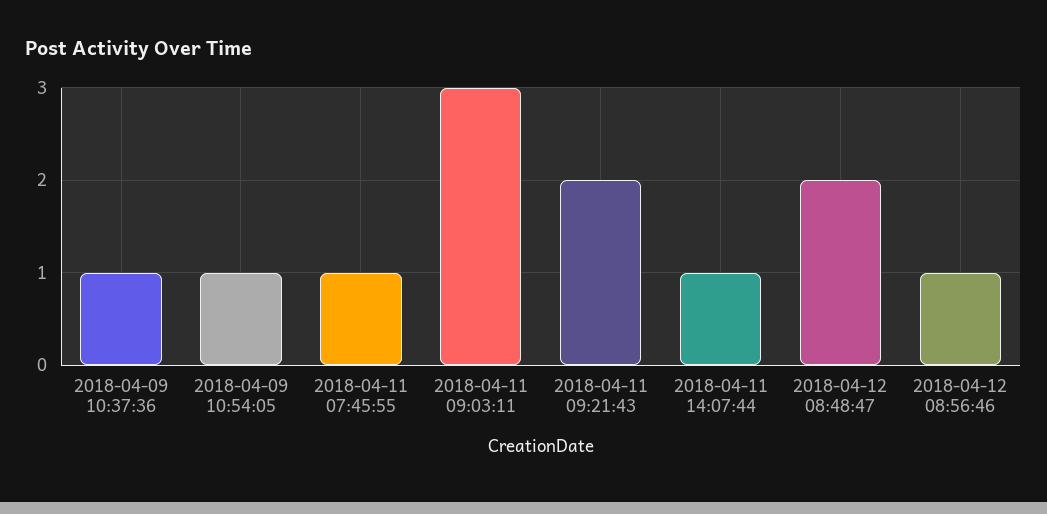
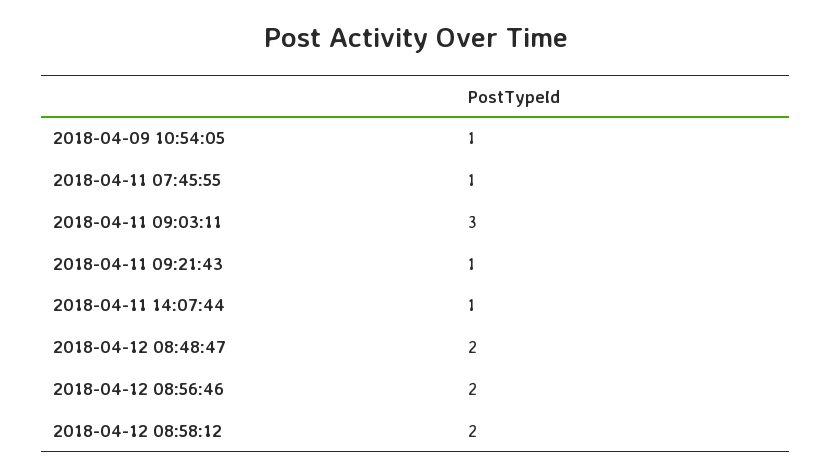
2018-04-09 10:37:36: 1 -> none
2018-04-11 09:21:43: 2 -> 1
2018-04-12 08:56:46: 1 -> 2
2018-04-12 08:58:12: none -> 2

